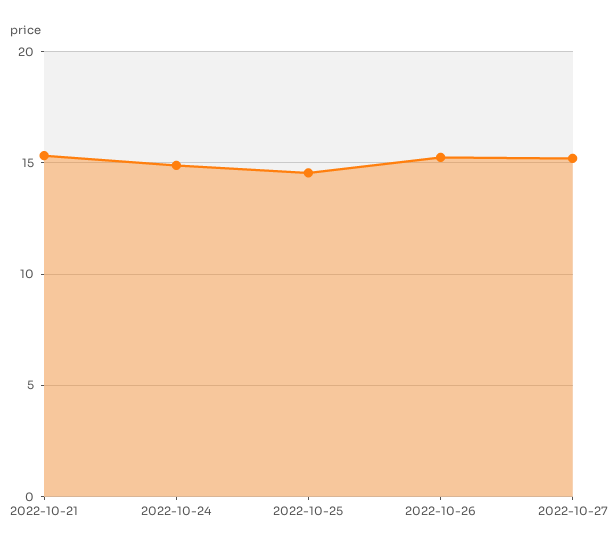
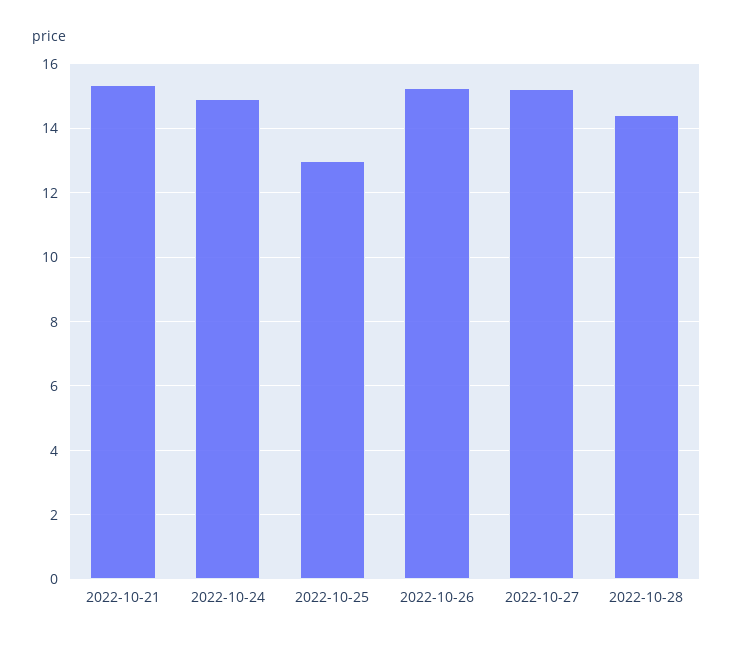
2022-10-25: 14.5 -> 13
2022-10-28: none -> 14.4

